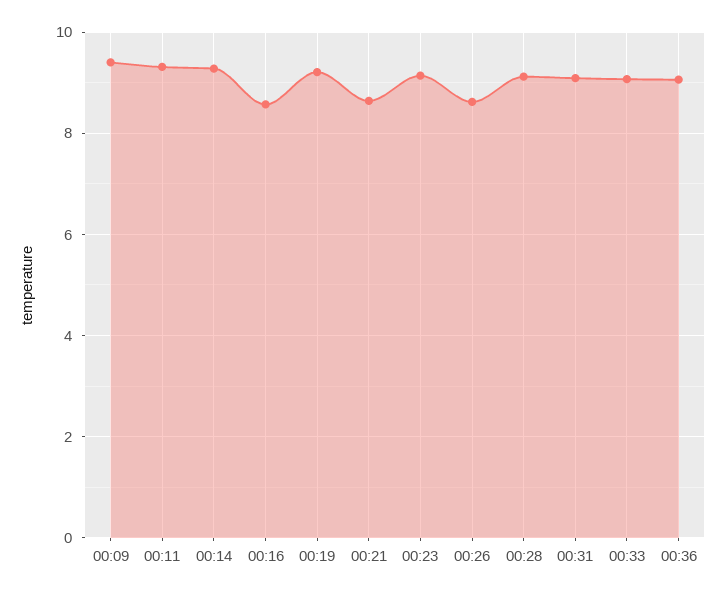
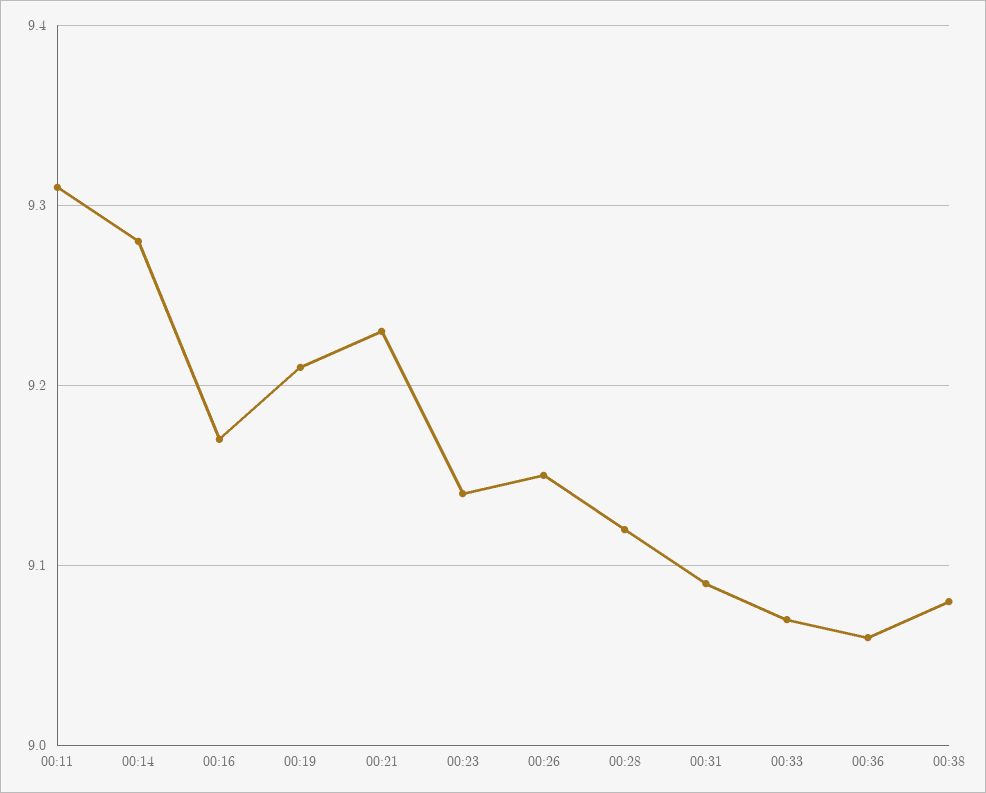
00:09: 9.4 -> none
00:16: 8.6 -> 9.17
00:21: 8.6 -> 9.23
00:26: 8.6 -> 9.15
00:38: none -> 9.08

